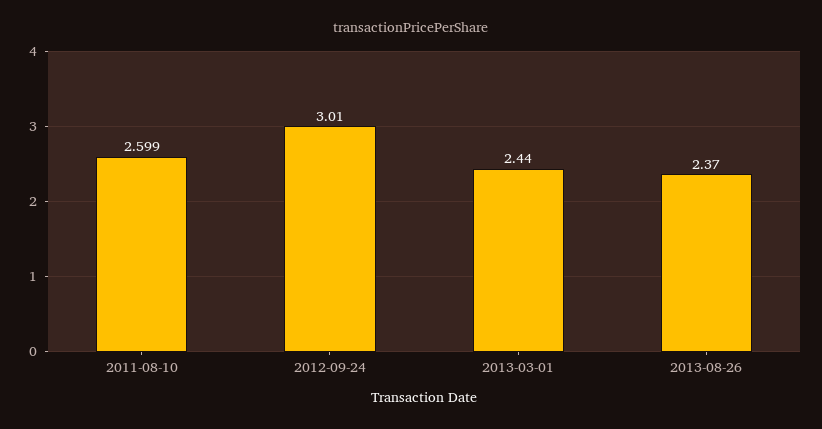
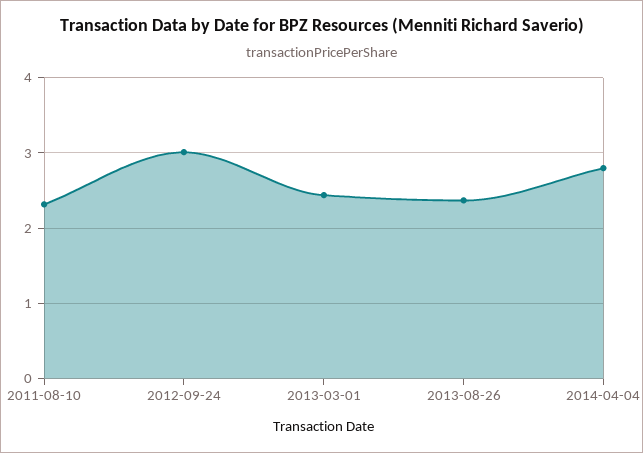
2011-08-10: 2.599 -> 2.3
2014-04-04: none -> 2.8

